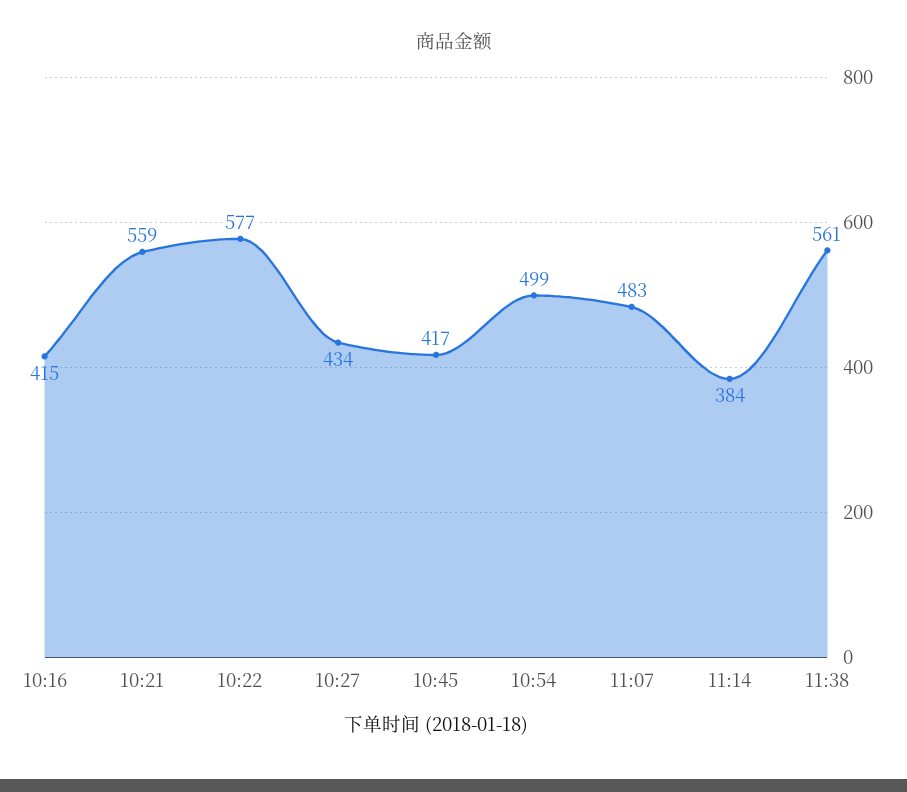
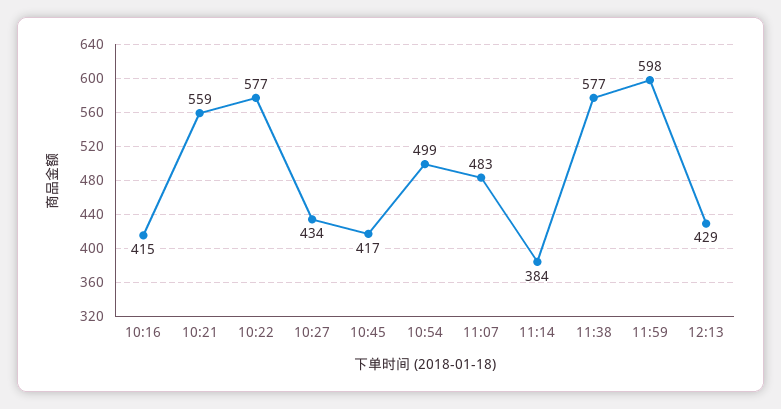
11:38: 561 -> 577
11:59: none -> 598
12:13: none -> 429

